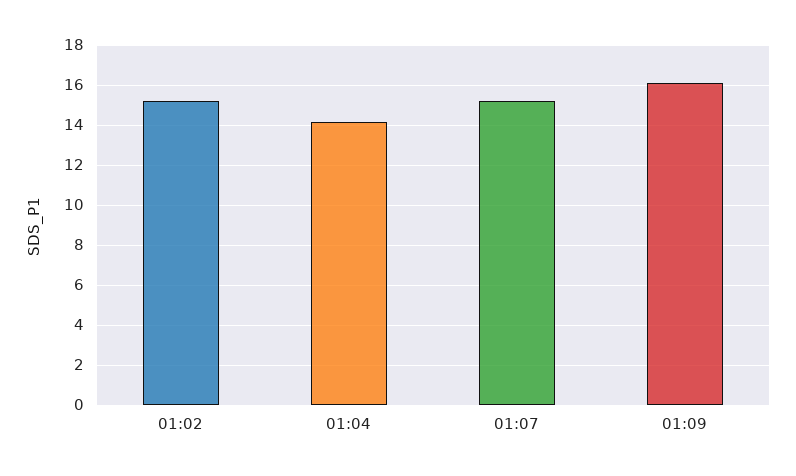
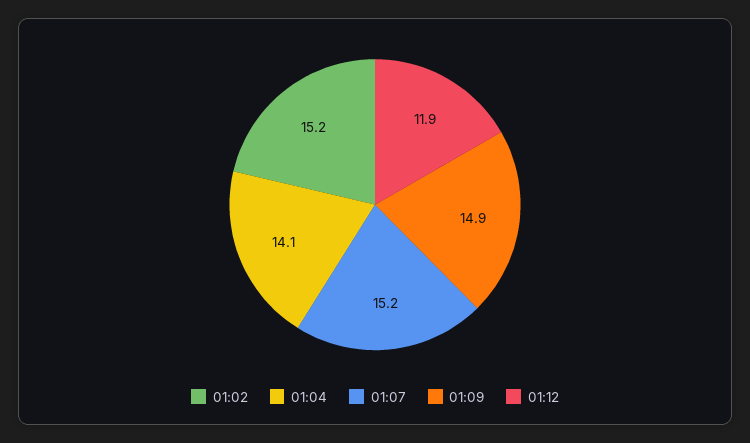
01:09: 16 -> 14.9
01:12: none -> 11.9

